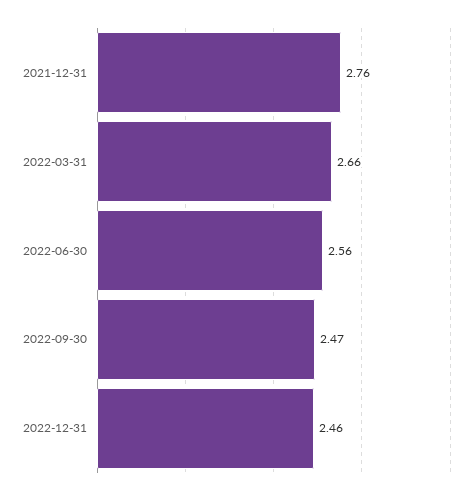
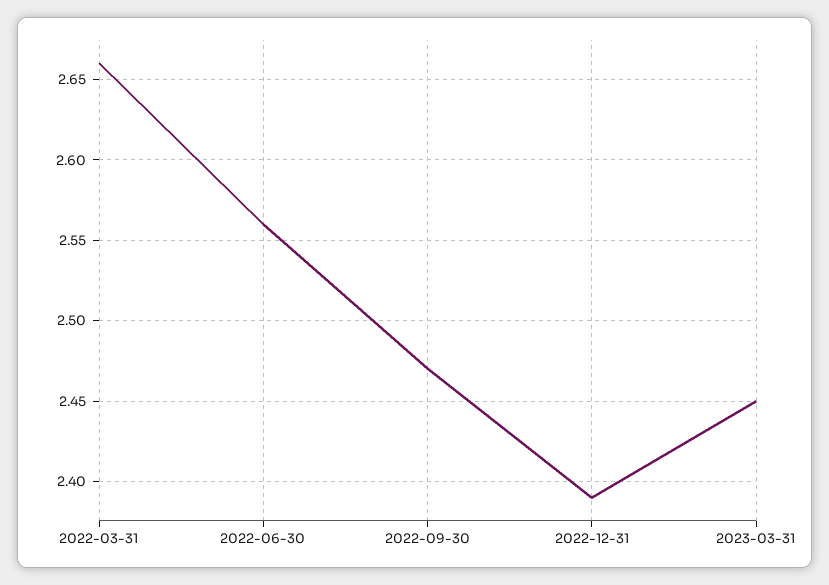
2021-12-31: 2.76 -> none
2022-12-31: 2.46 -> 2.39
2023-03-31: none -> 2.45

